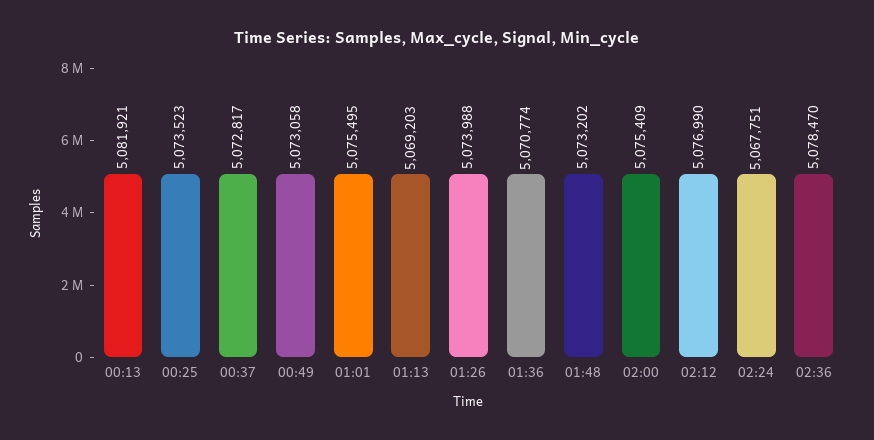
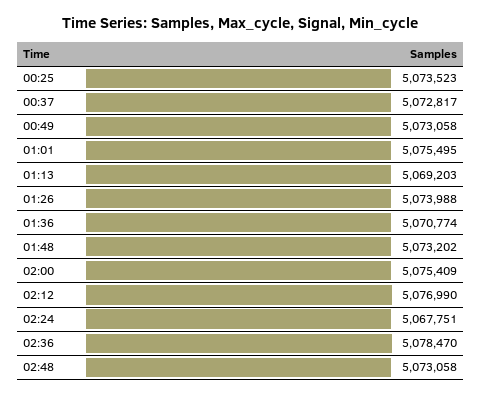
00:13: 5081921 -> none
02:48: none -> 5073058

